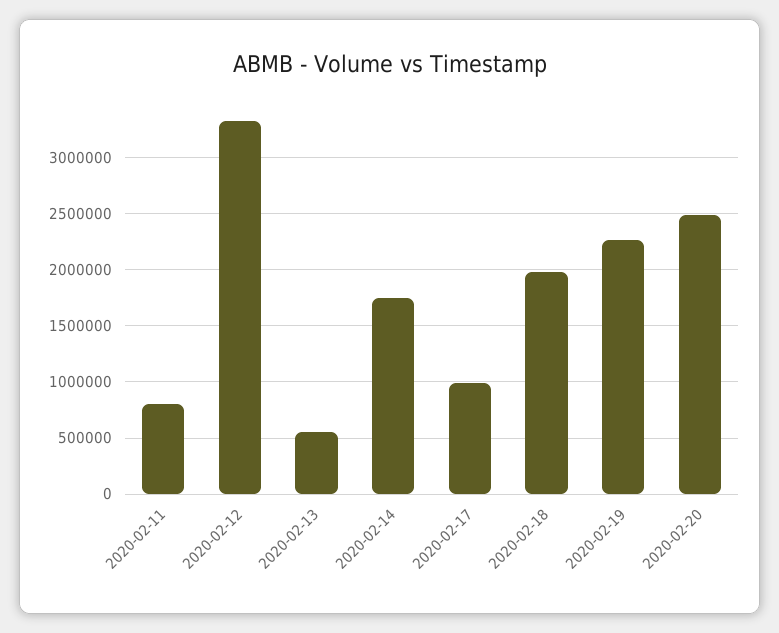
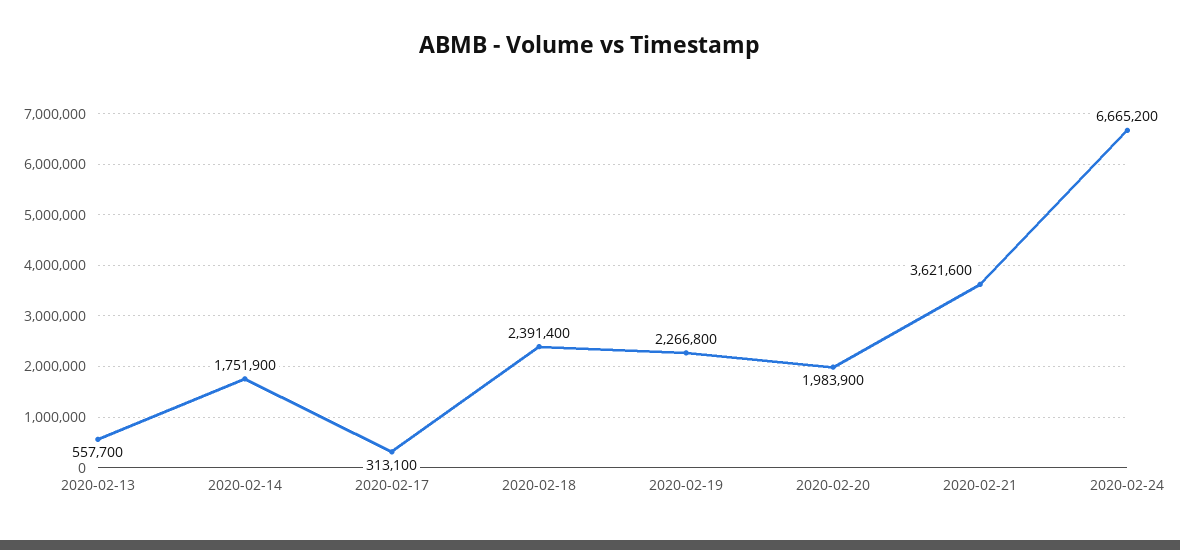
2020-02-11: 800000 -> none
2020-02-12: 3300000 -> none
2020-02-17: 1000000 -> 313100
2020-02-18: 2000000 -> 2391400
2020-02-20: 2500000 -> 1983900
2020-02-21: none -> 3621600
2020-02-24: none -> 6665200

